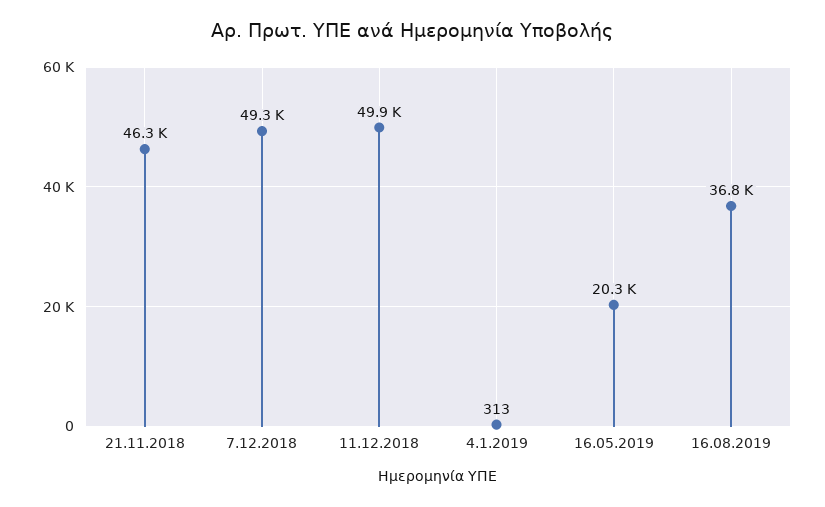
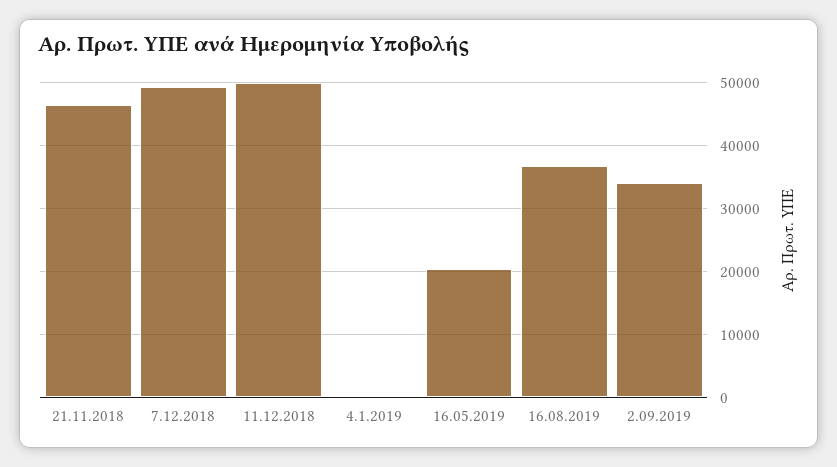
2.09.2019: none -> 34000

